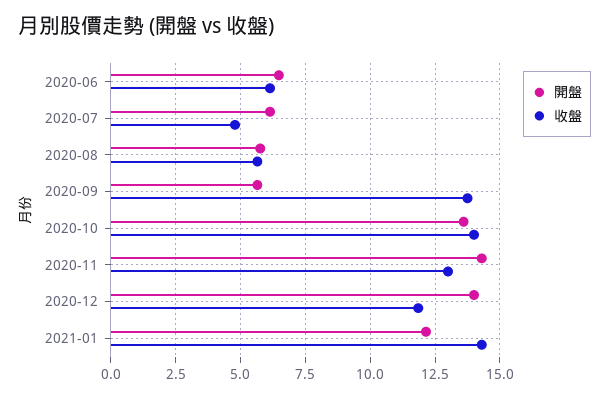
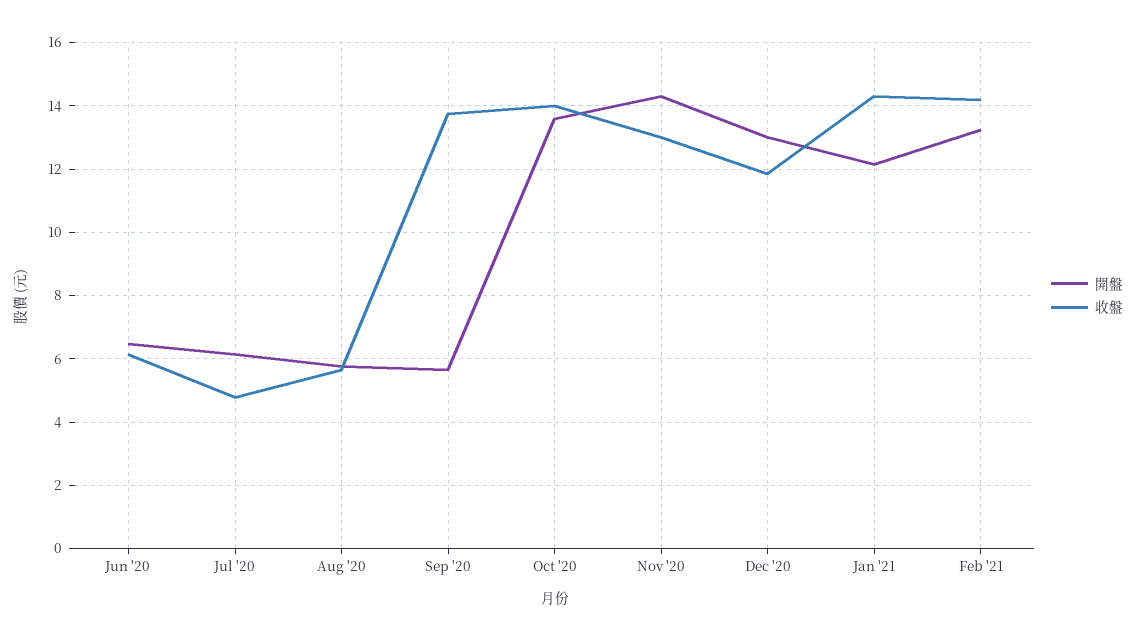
開盤, 2020-12: 14 -> 13
開盤, Feb '21: none -> 13.2
收盤, Feb '21: none -> 14.2

